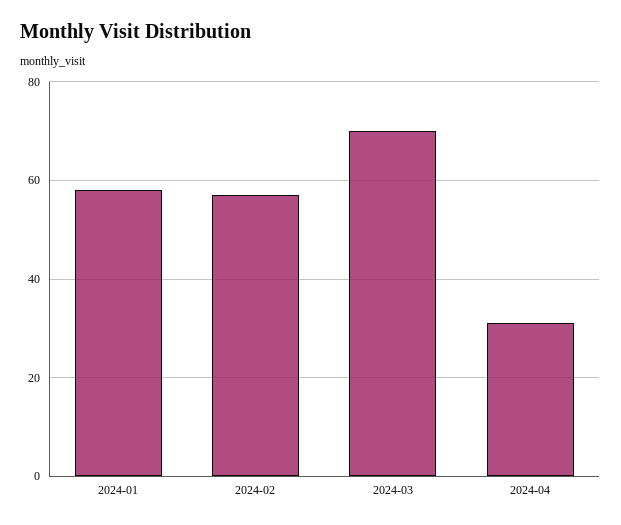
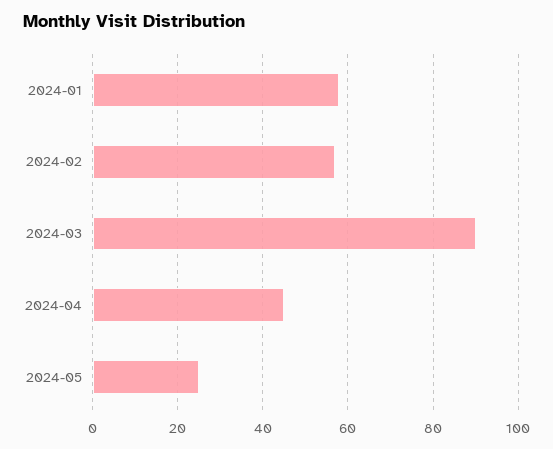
2024-03: 70 -> 90
2024-04: 30 -> 45
2024-05: none -> 25

